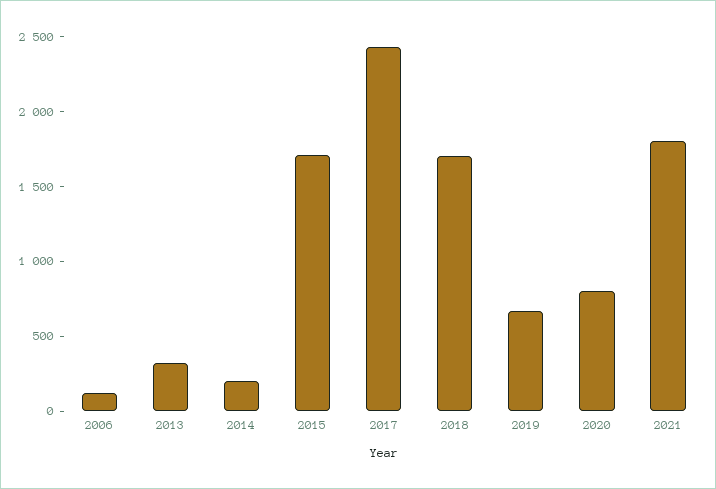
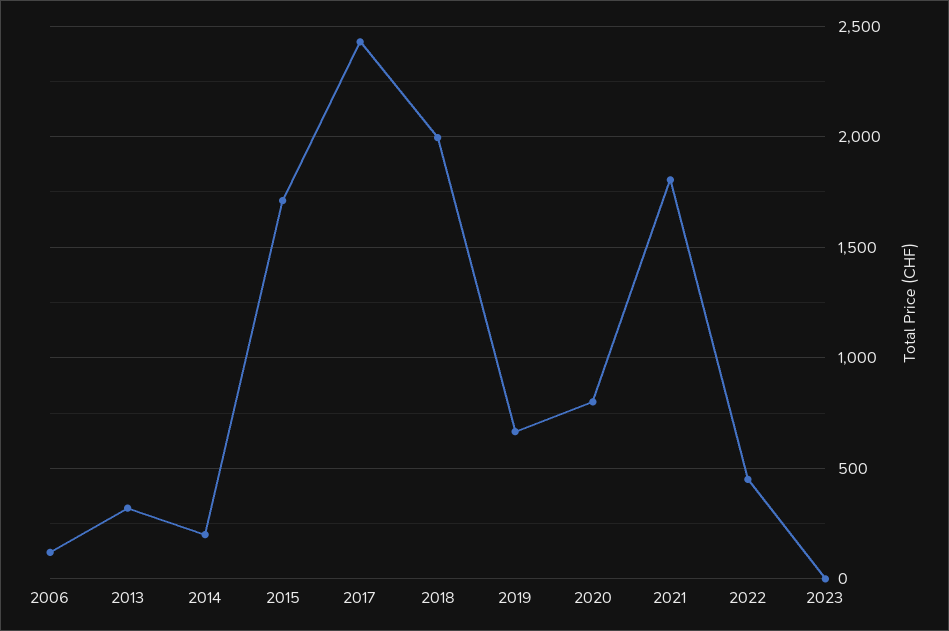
2018: 1700 -> 2000
2022: none -> 450
2023: none -> 0

